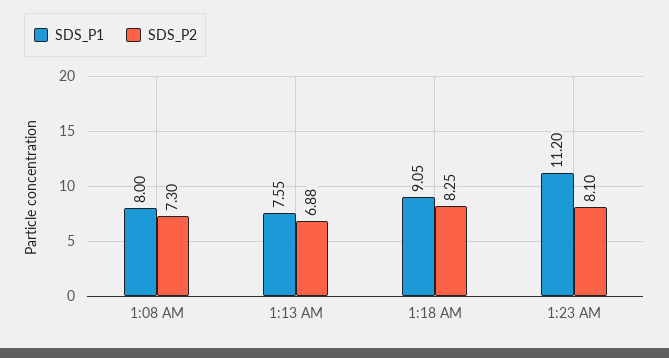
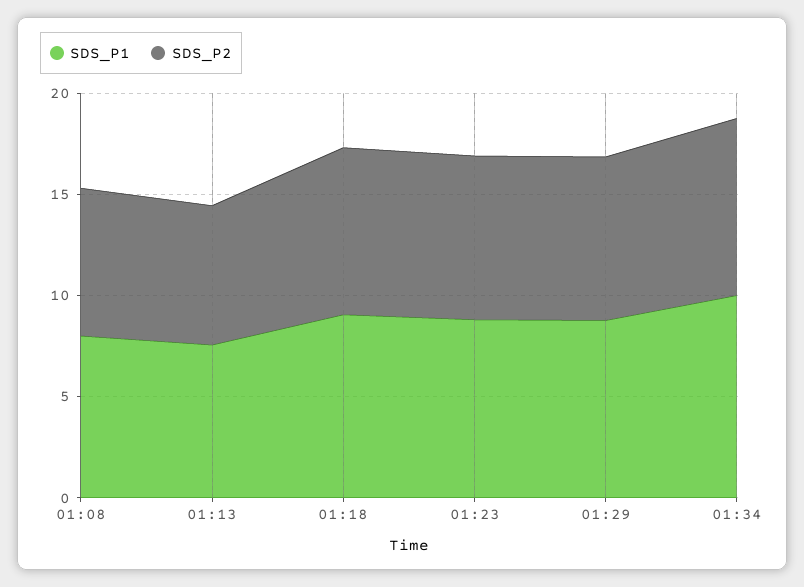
SDS_P1, 1:23 AM: 11.2 -> 9
SDS_P1, 01:29: none -> 9
SDS_P2, 01:29: none -> 8
SDS_P1, 01:34: none -> 10
SDS_P2, 01:34: none -> 9

